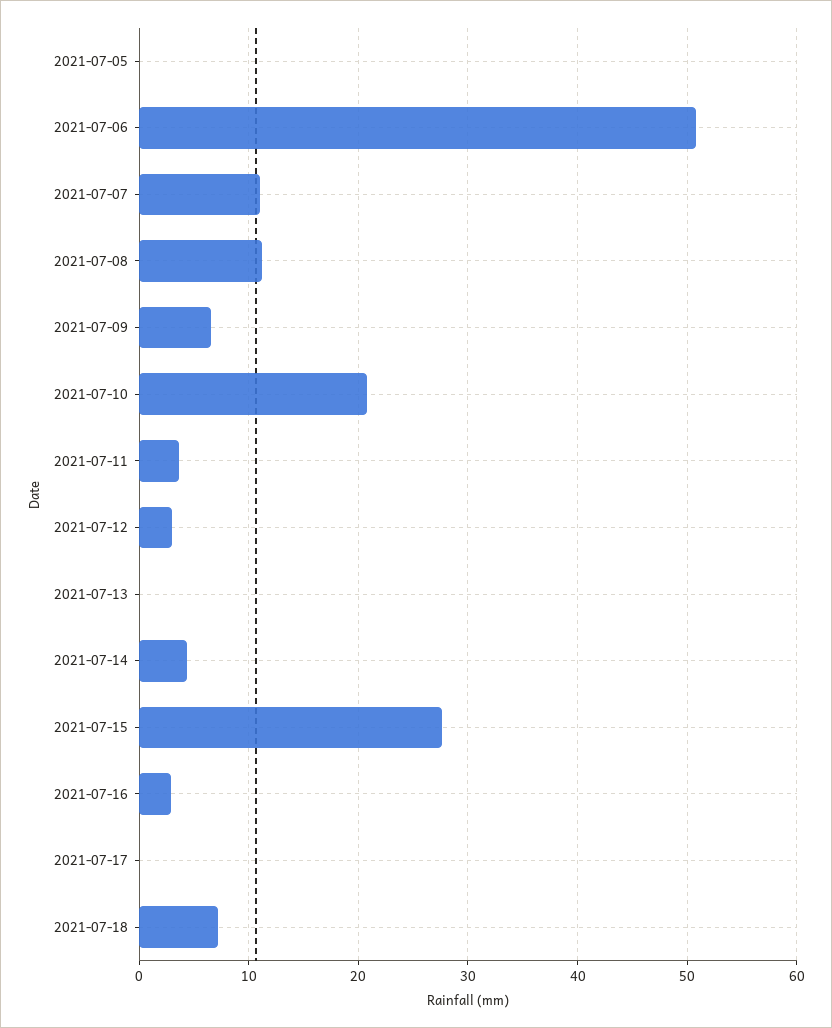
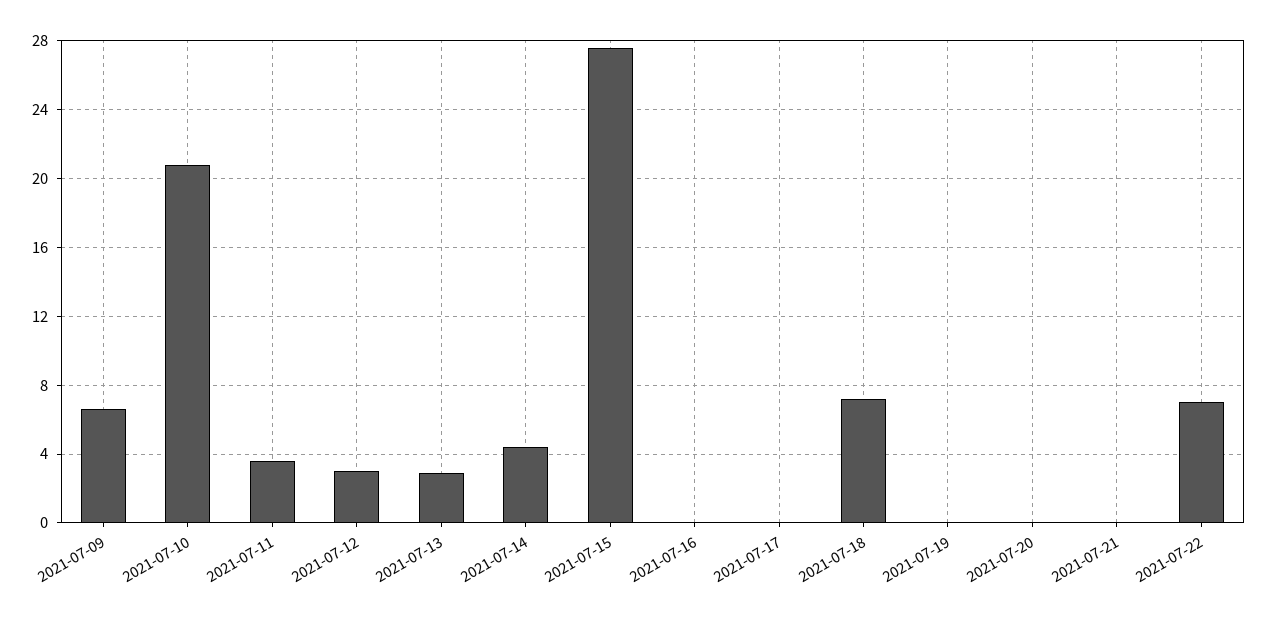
2021-07-05: 0 -> none
2021-07-06: 51 -> none
2021-07-07: 11 -> none
2021-07-08: 11 -> none
2021-07-13: 0 -> 3
2021-07-16: 3 -> 0
2021-07-19: none -> 0
2021-07-20: none -> 0
2021-07-21: none -> 0
2021-07-22: none -> 7

